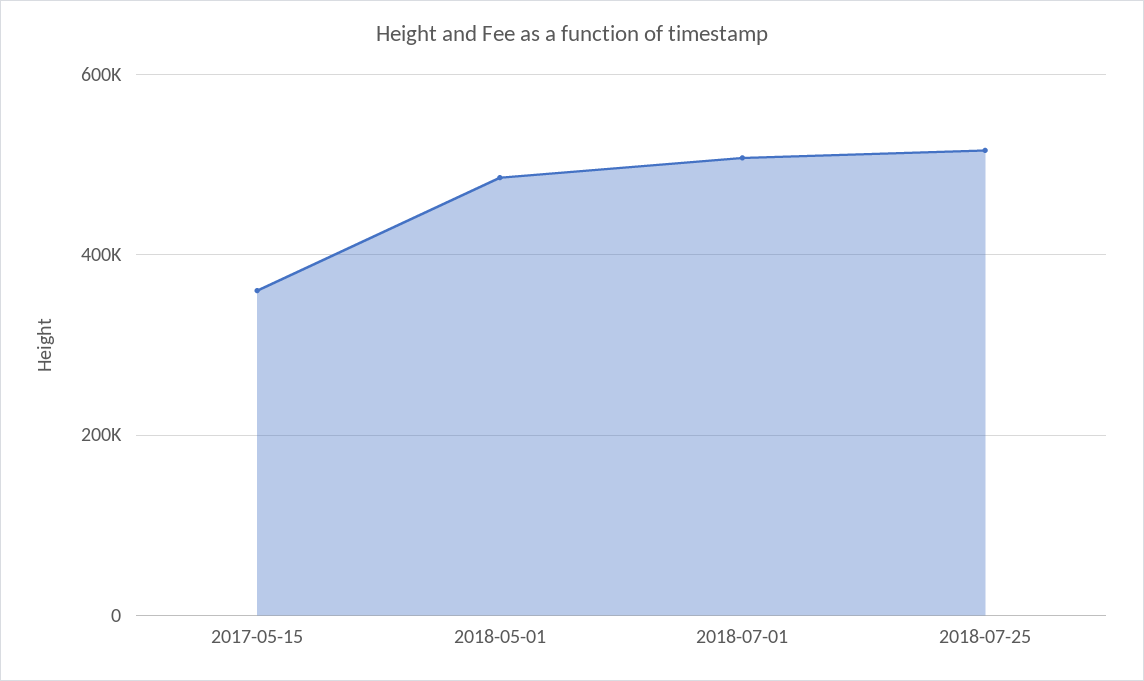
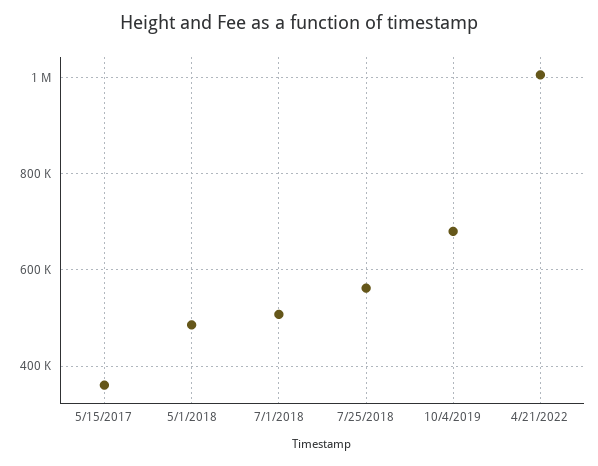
2018-07-25: 520000 -> 560000
10/4/2019: none -> 680000
4/21/2022: none -> 1000000

